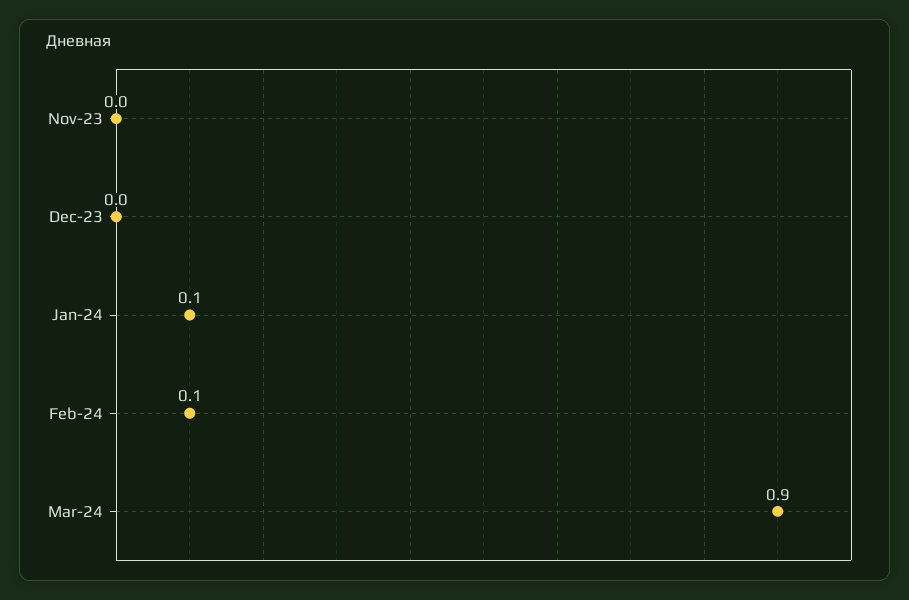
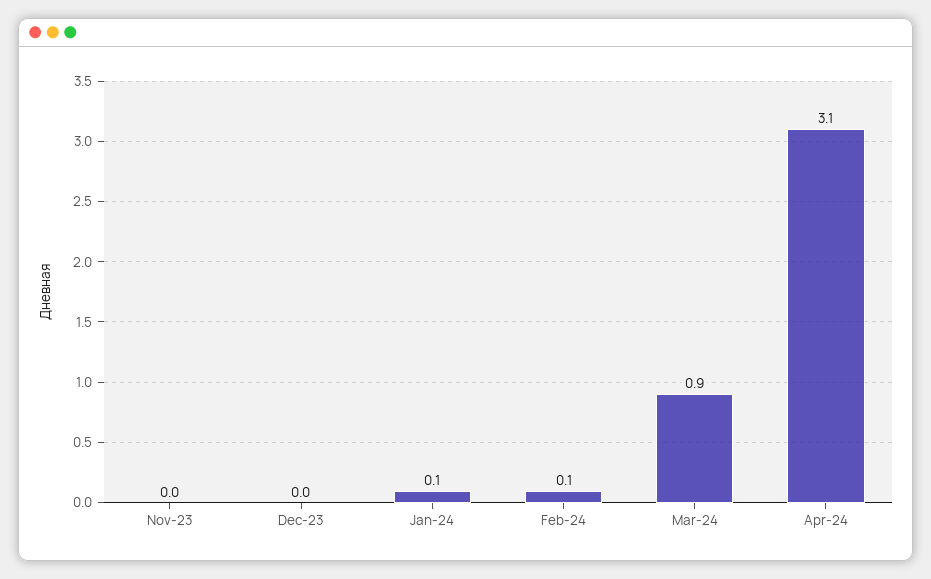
Apr-24: none -> 3.1

